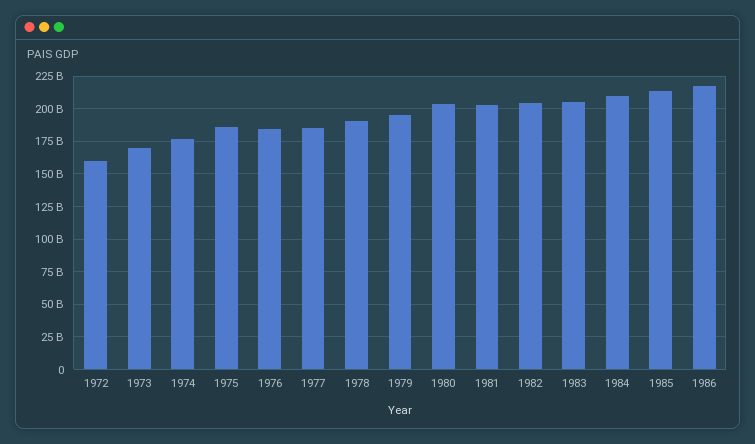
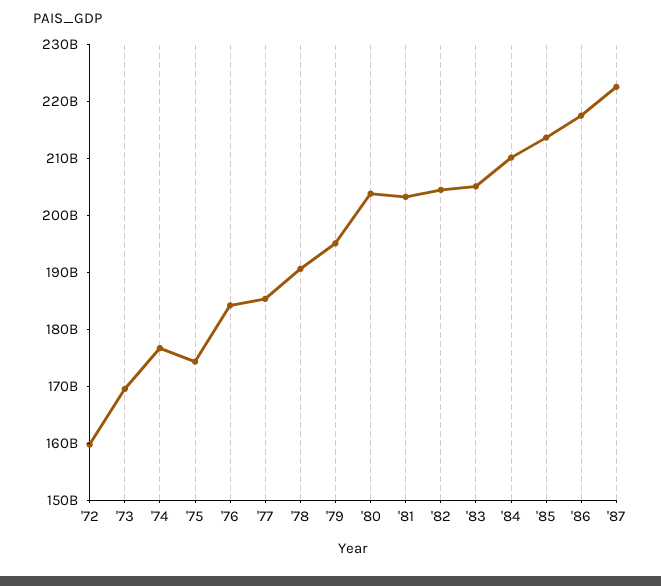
1975: 185000000000 -> 174000000000
'87: none -> 222000000000

